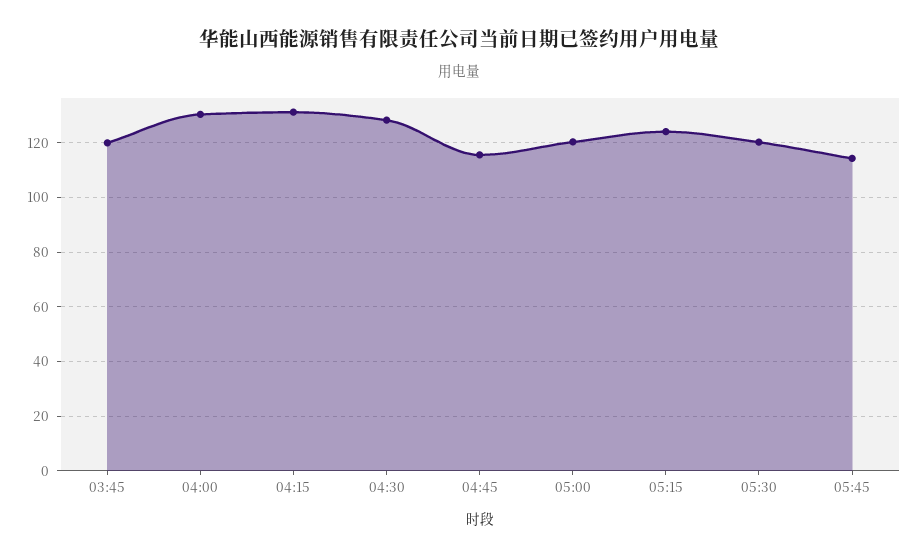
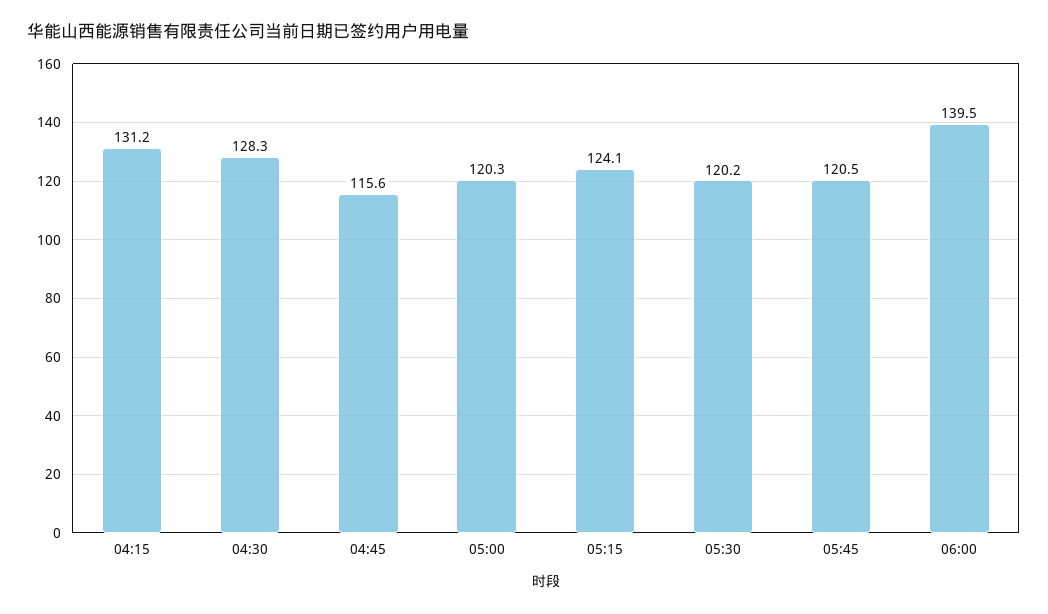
03:45: 120 -> none
04:00: 130 -> none
05:45: 115 -> 120.5
06:00: none -> 139.5

